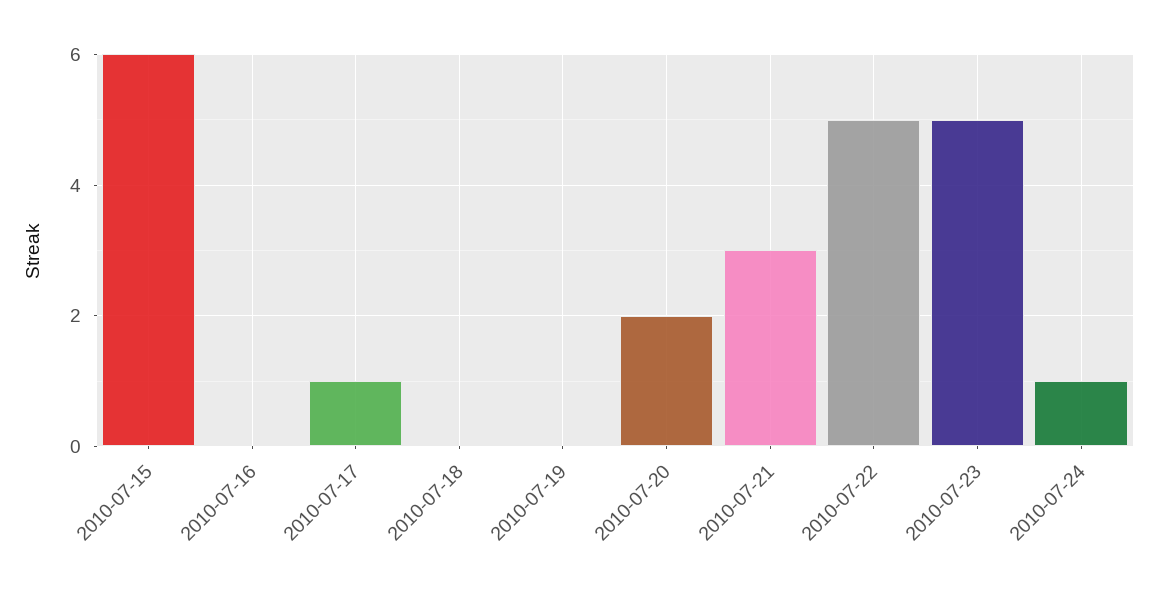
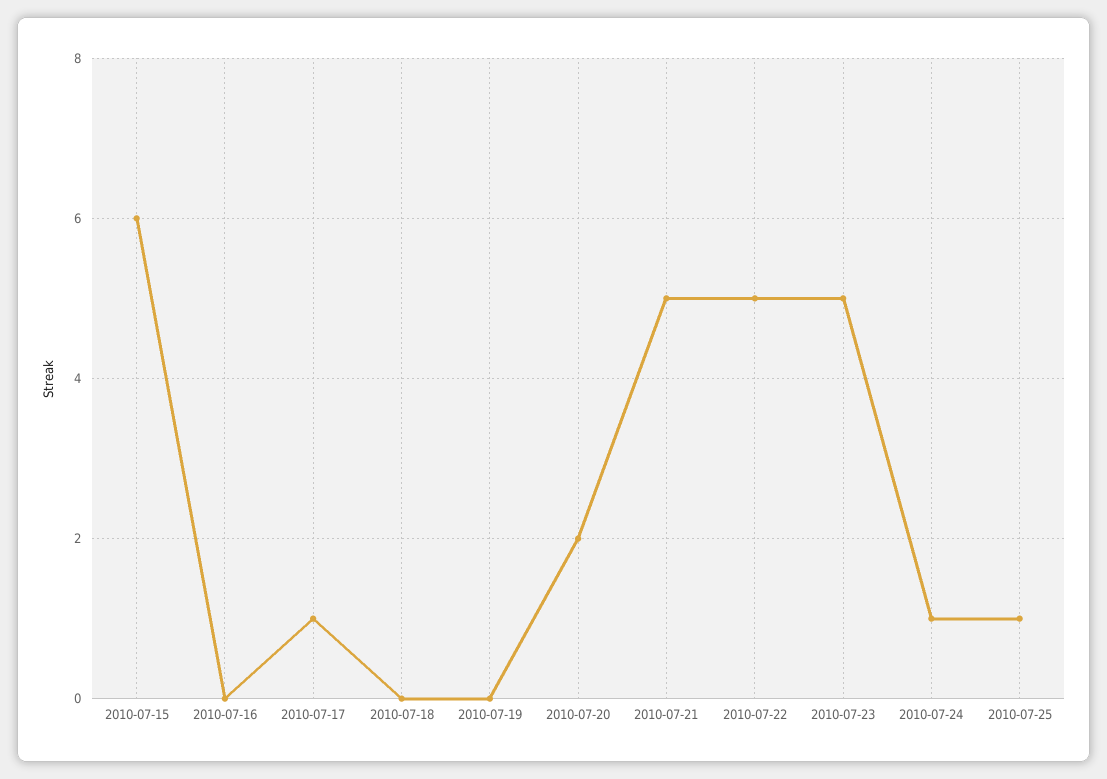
2010-07-21: 3 -> 5
2010-07-25: none -> 1

